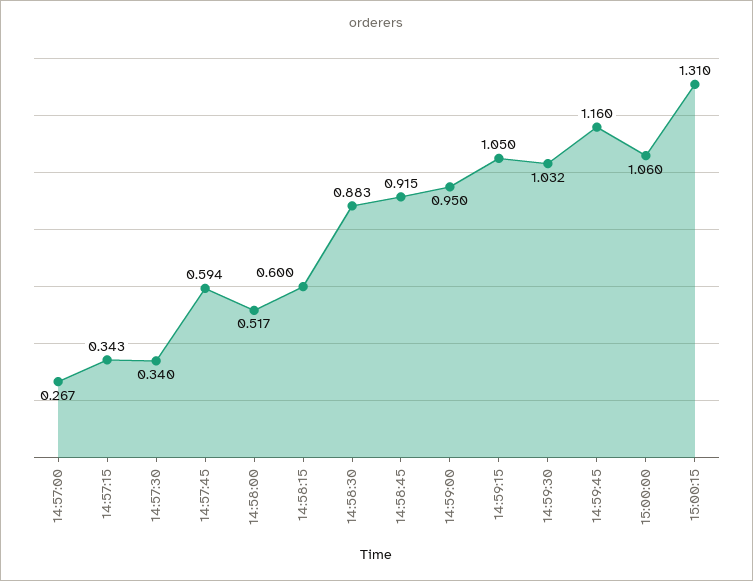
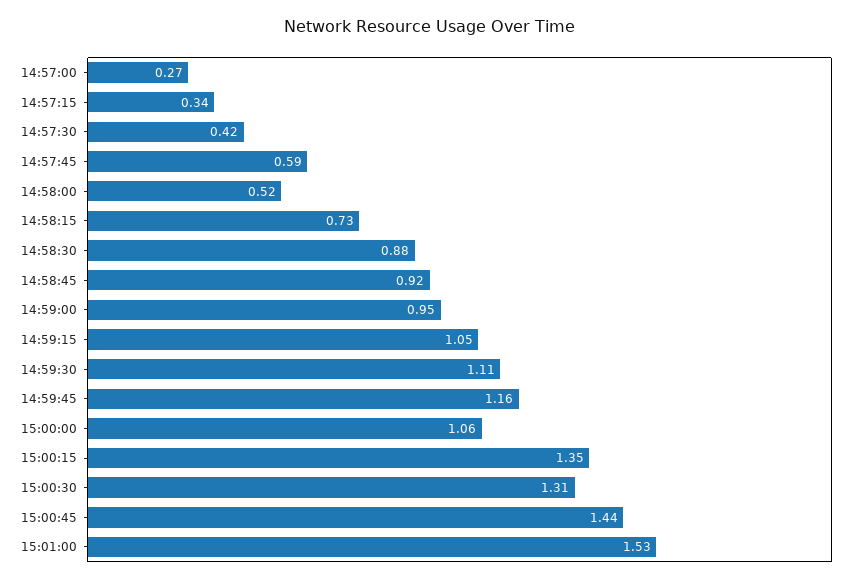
14:57:30: 0.34 -> 0.42
14:58:15: 0.6 -> 0.73
14:59:30: 1.032 -> 1.11
15:00:15: 1.31 -> 1.35
15:00:30: none -> 1.31
15:00:45: none -> 1.44
15:01:00: none -> 1.53

